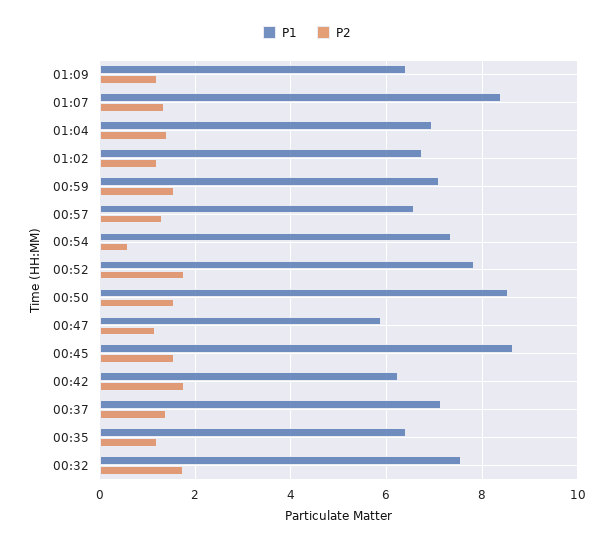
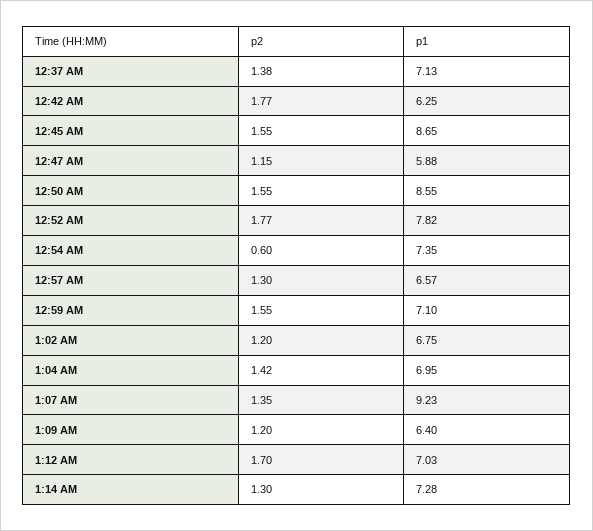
P1, 01:07: 8.4 -> 9.23
P1, 00:35: 6.4 -> none
P2, 00:35: 1.2 -> none
P1, 00:32: 7.6 -> none
P2, 00:32: 1.8 -> none
P2, 1:12 AM: none -> 1.7
P1, 1:12 AM: none -> 7.03
P2, 1:14 AM: none -> 1.3
P1, 1:14 AM: none -> 7.28

